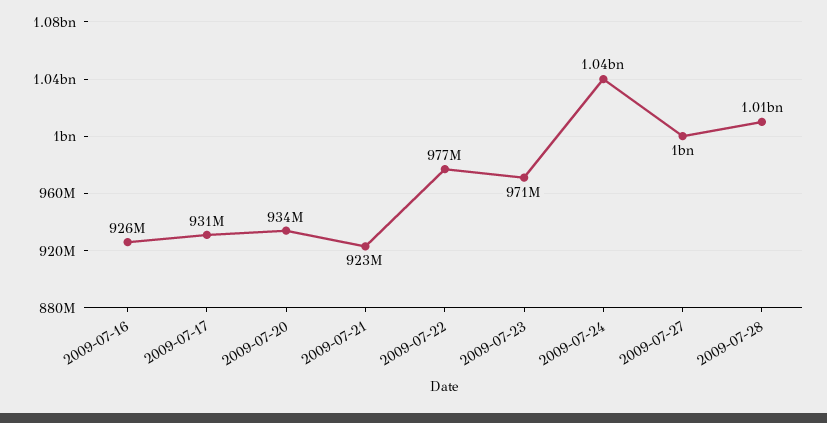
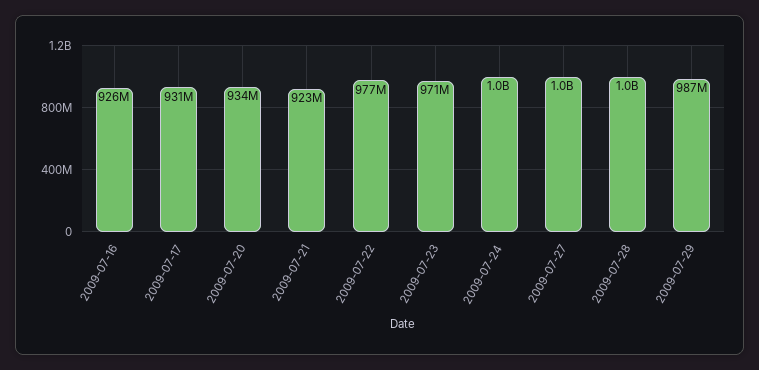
2009-07-29: none -> 987000000

